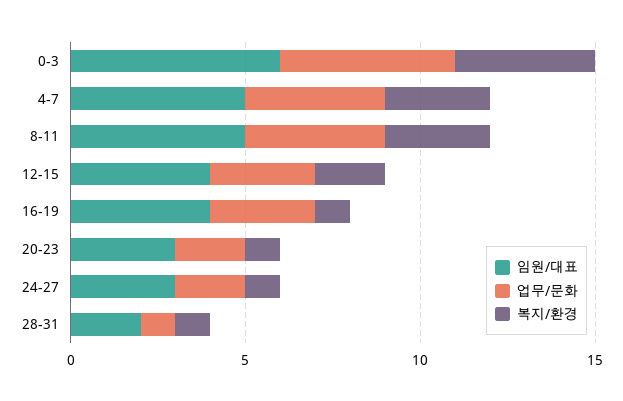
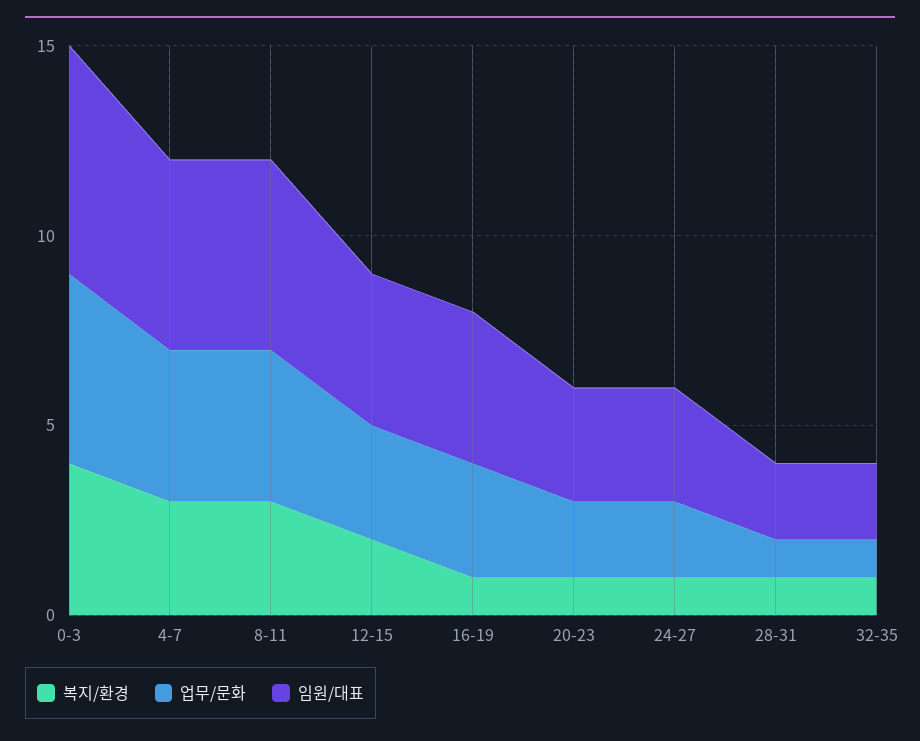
복지/환경, 32-35: none -> 1
업무/문화, 32-35: none -> 1
임원/대표, 32-35: none -> 2

